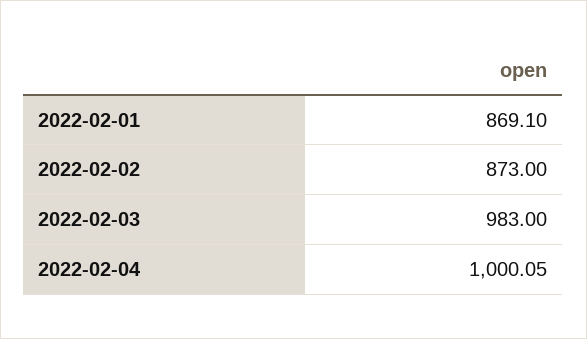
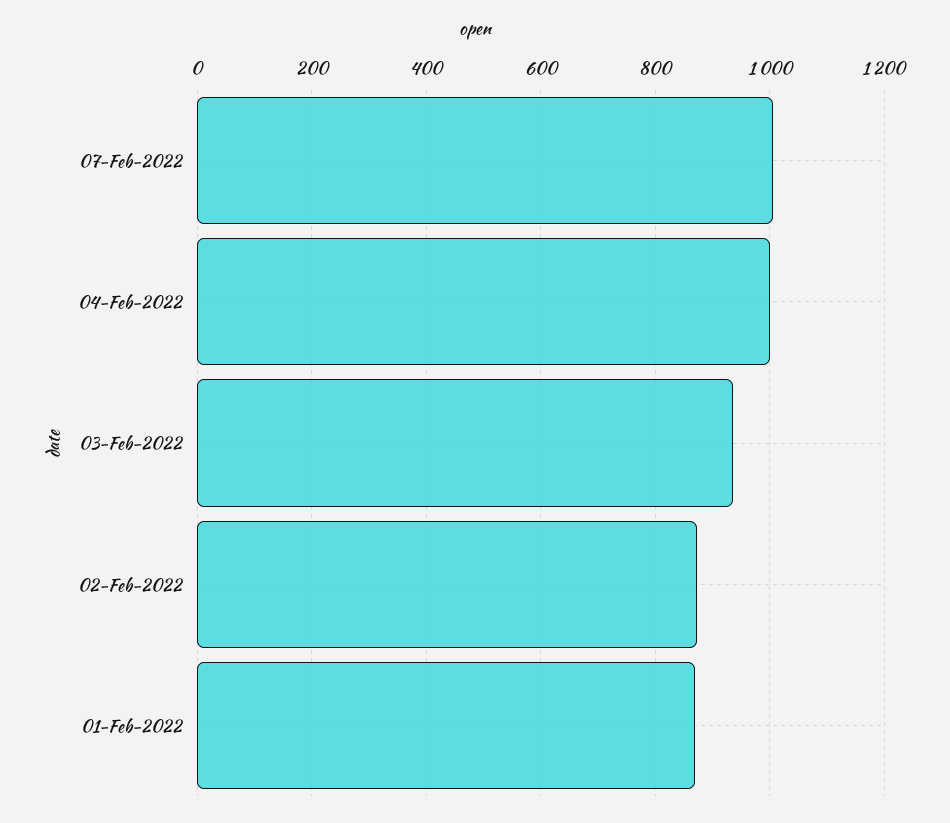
2022-02-03: 983 -> 940
07-Feb-2022: none -> 1000

